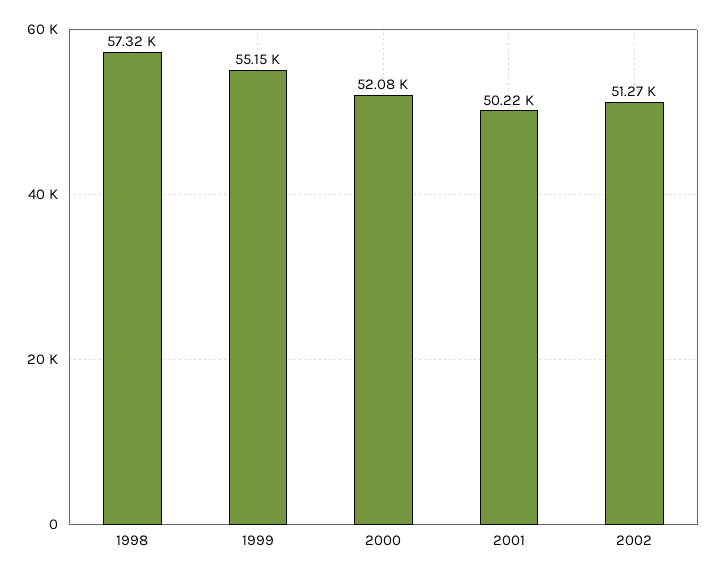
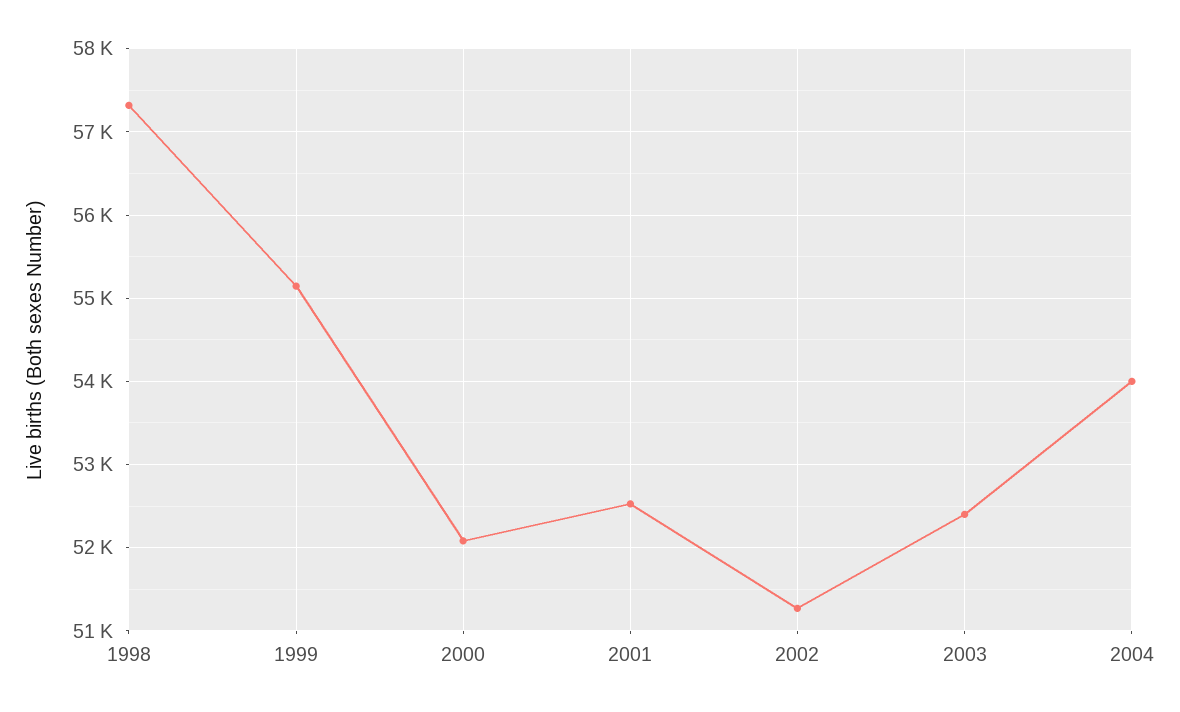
2001: 50220 -> 52500
2003: none -> 52400
2004: none -> 54000

